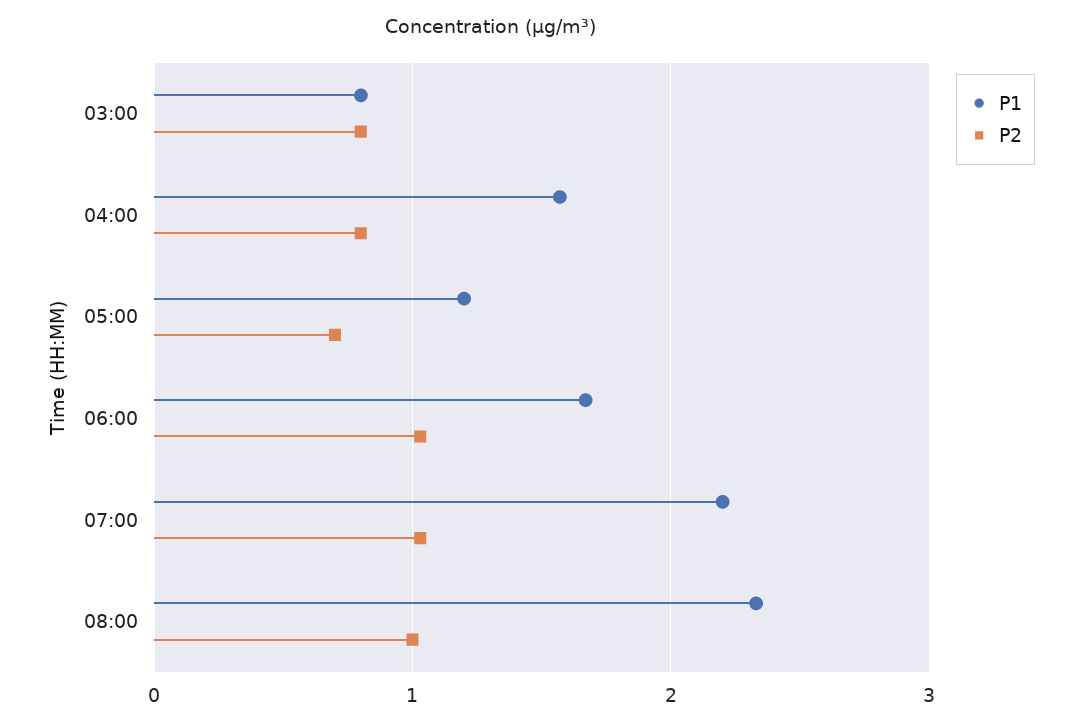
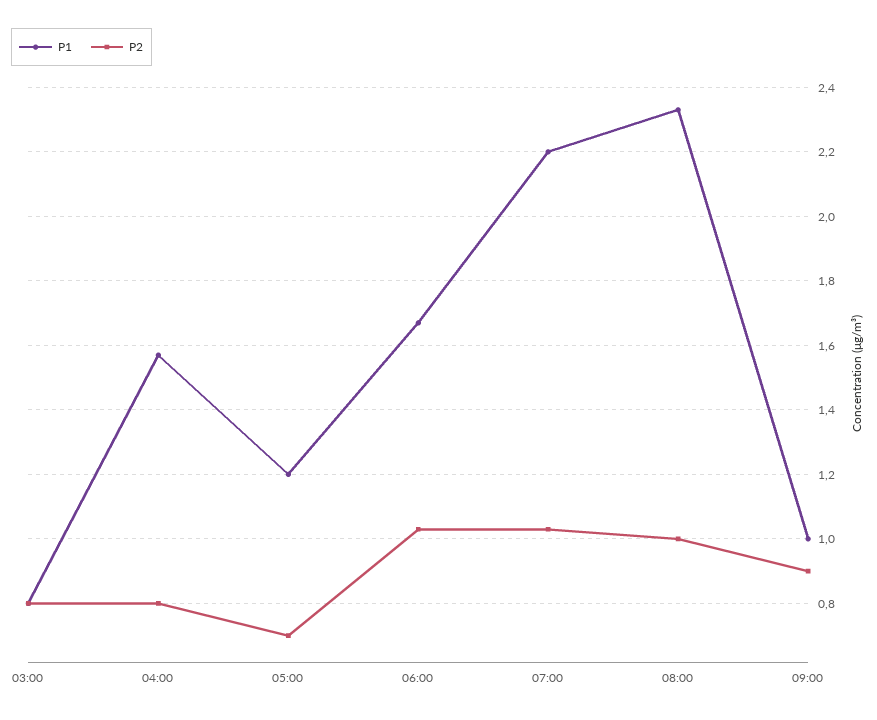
P1, 09:00: none -> 1
P2, 09:00: none -> 0.9

